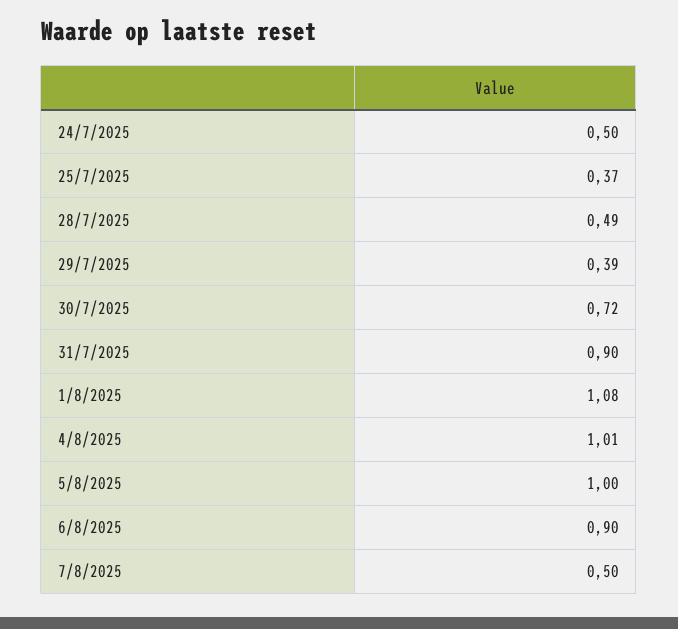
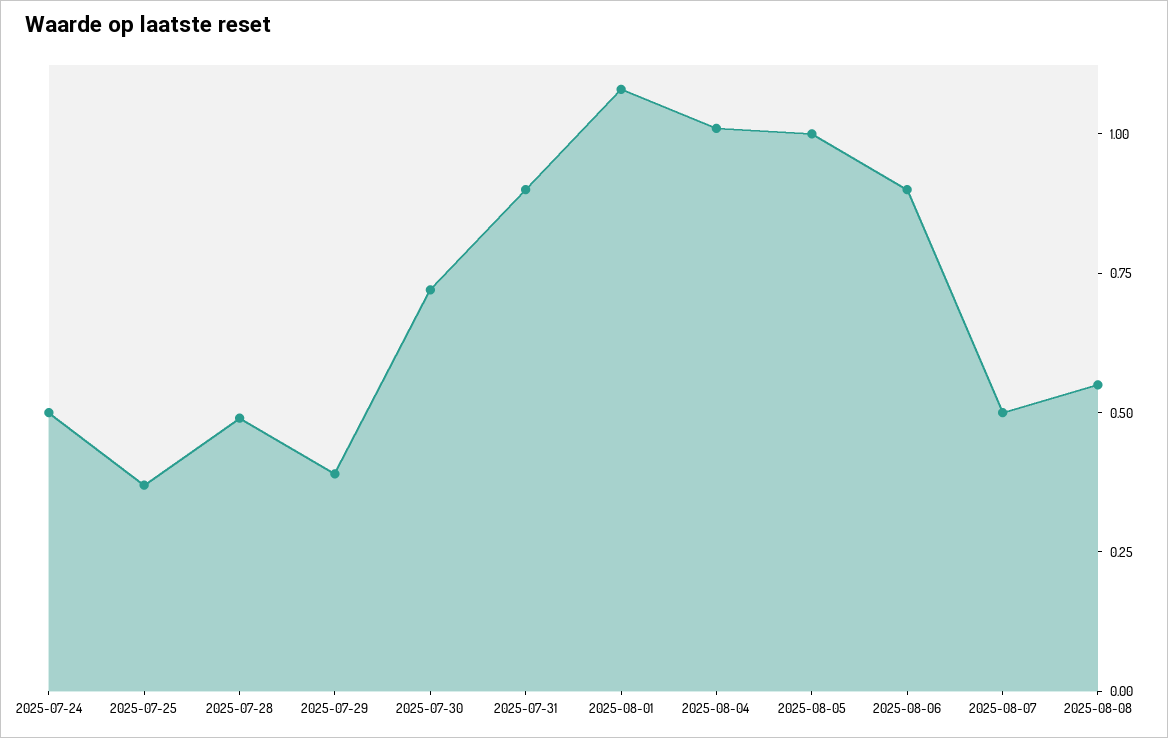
2025-08-08: none -> 0.55

